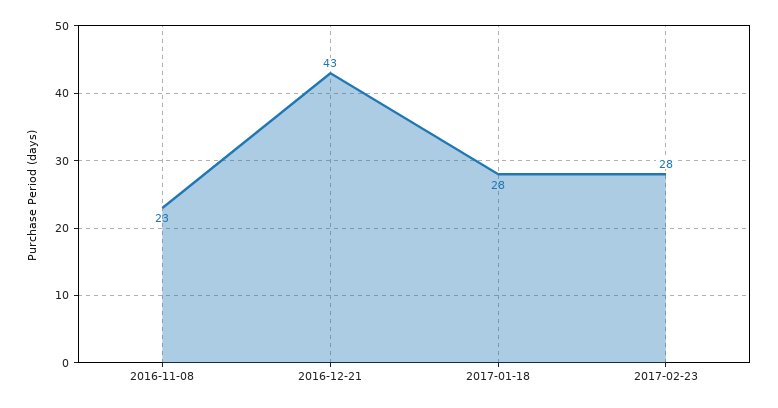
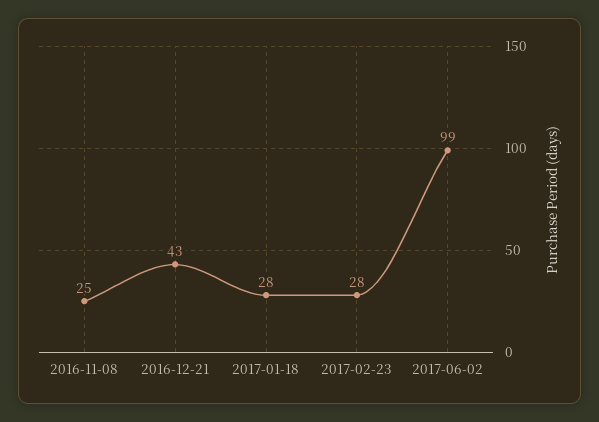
2016-11-08: 23 -> 25
2017-06-02: none -> 99

